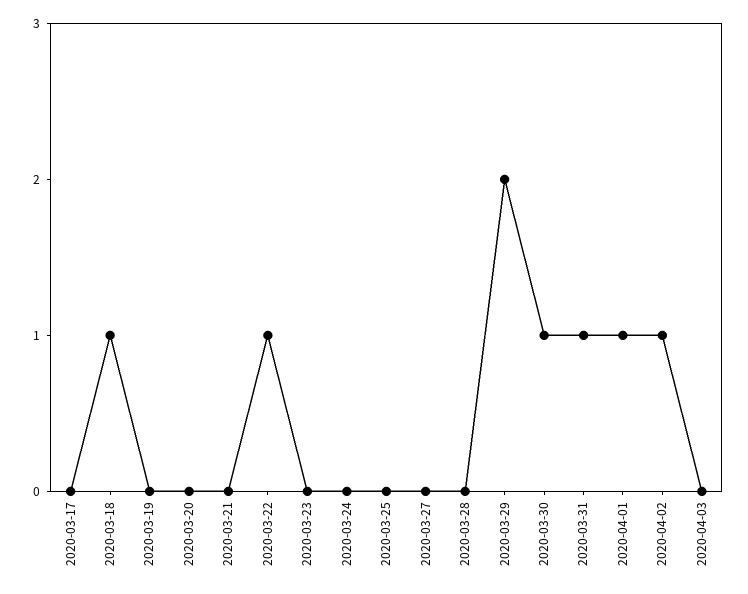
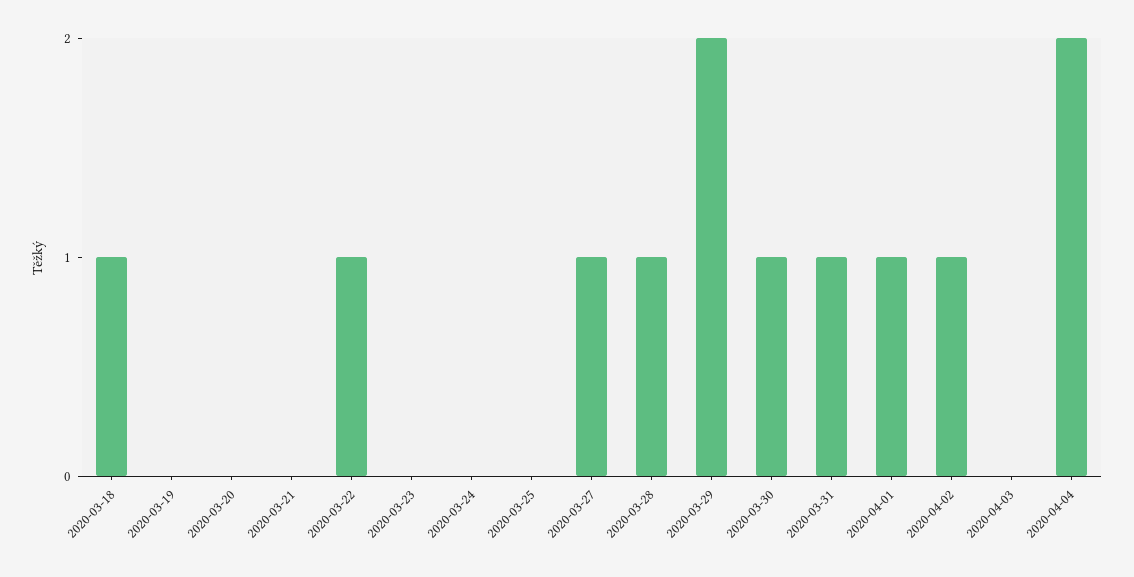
2020-03-17: 0 -> none
2020-03-27: 0 -> 1
2020-03-28: 0 -> 1
2020-04-04: none -> 2

